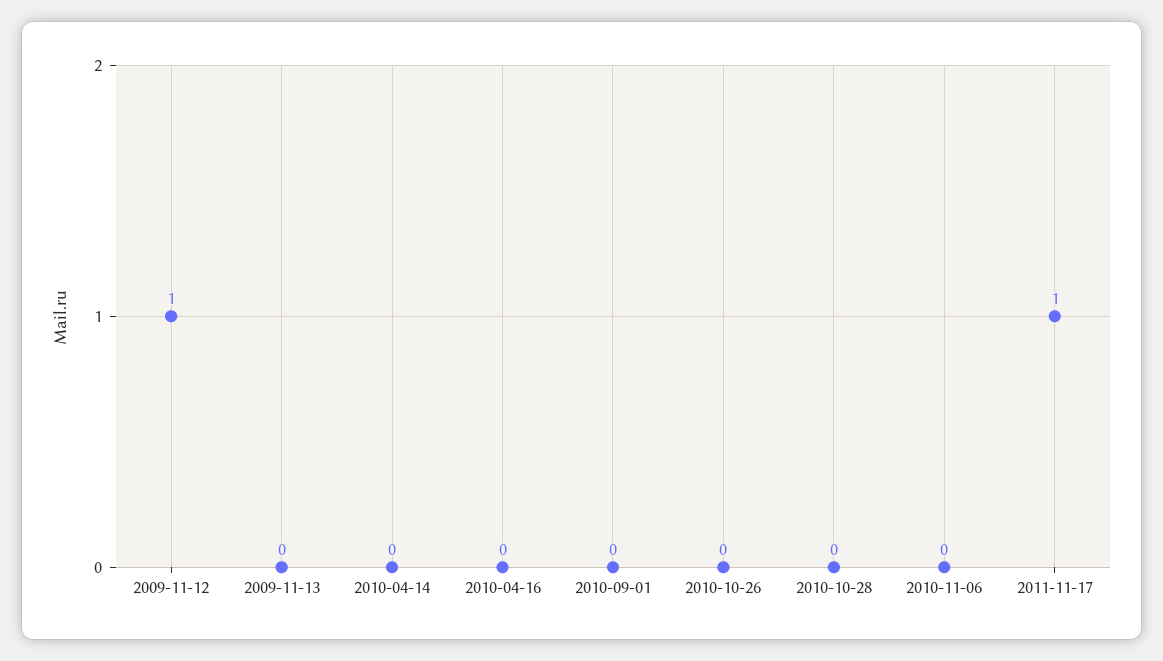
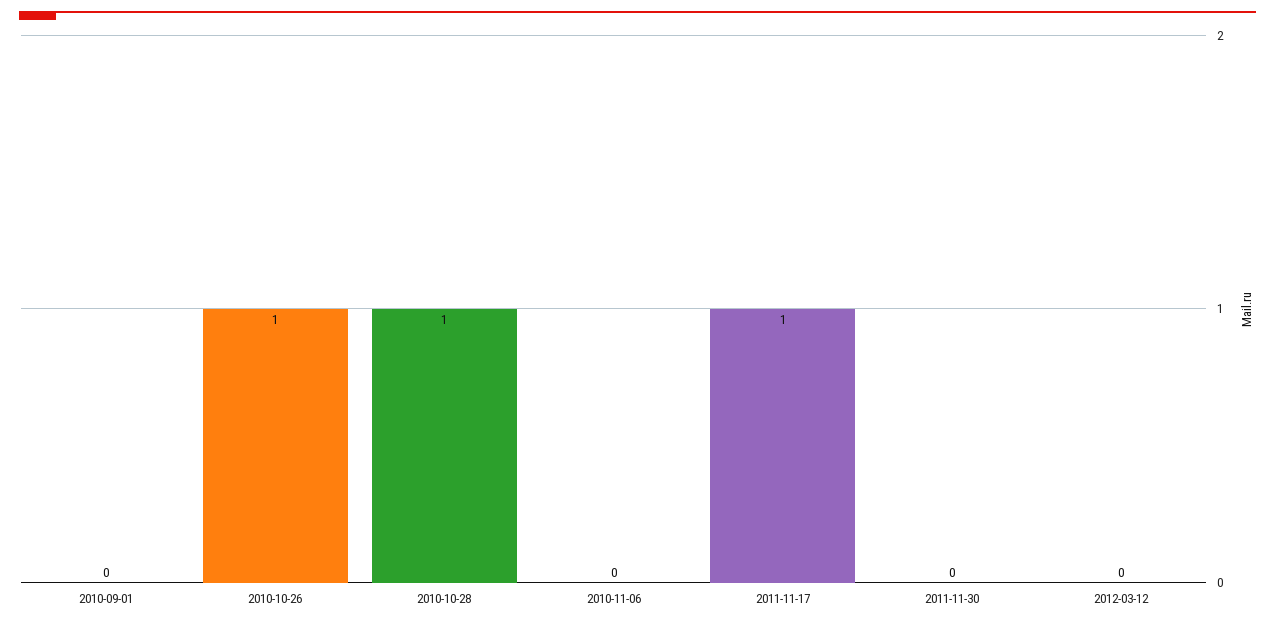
2009-11-12: 1 -> none
2009-11-13: 0 -> none
2010-04-14: 0 -> none
2010-04-16: 0 -> none
2010-10-26: 0 -> 1
2010-10-28: 0 -> 1
2011-11-30: none -> 0
2012-03-12: none -> 0

